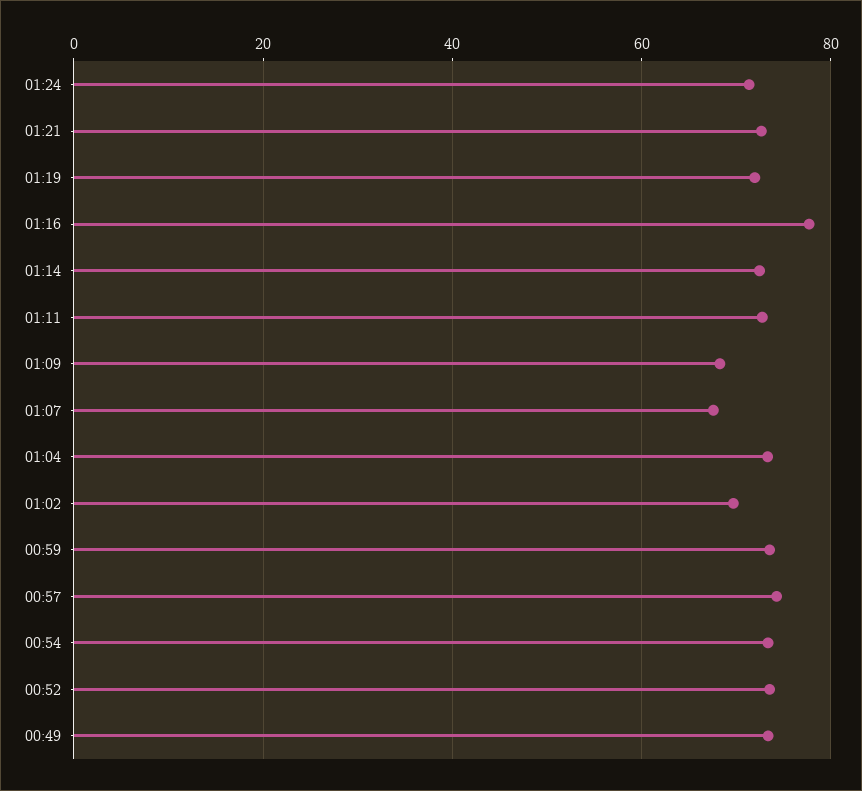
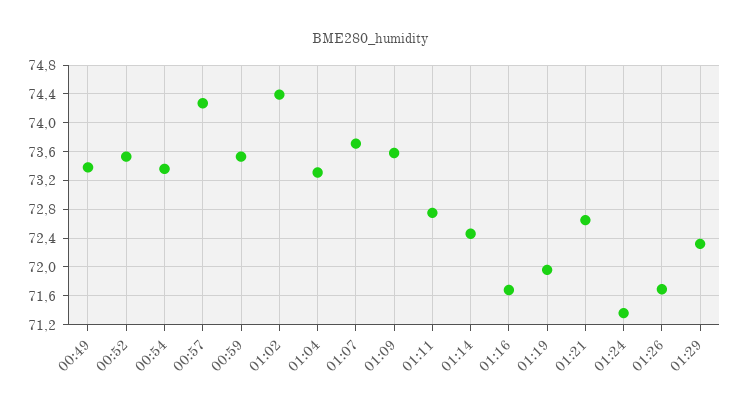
01:16: 78 -> 71.7
01:09: 68 -> 73.6
01:07: 68 -> 73.7
01:02: 70 -> 74.4
01:26: none -> 71.7
01:29: none -> 72.3

